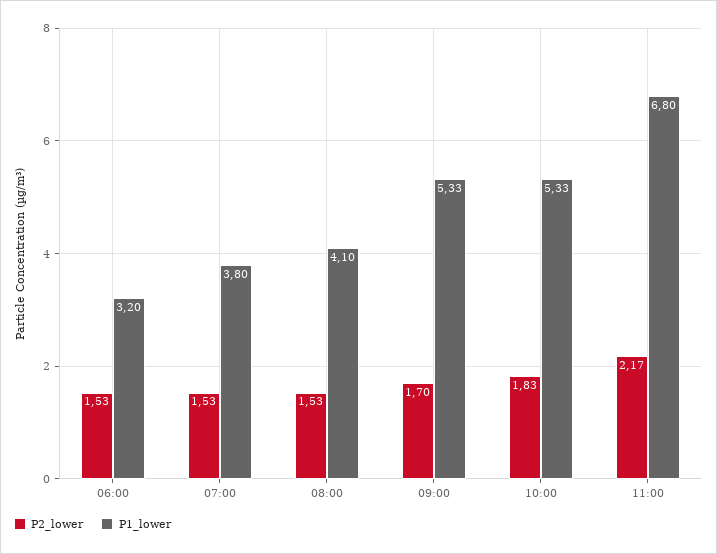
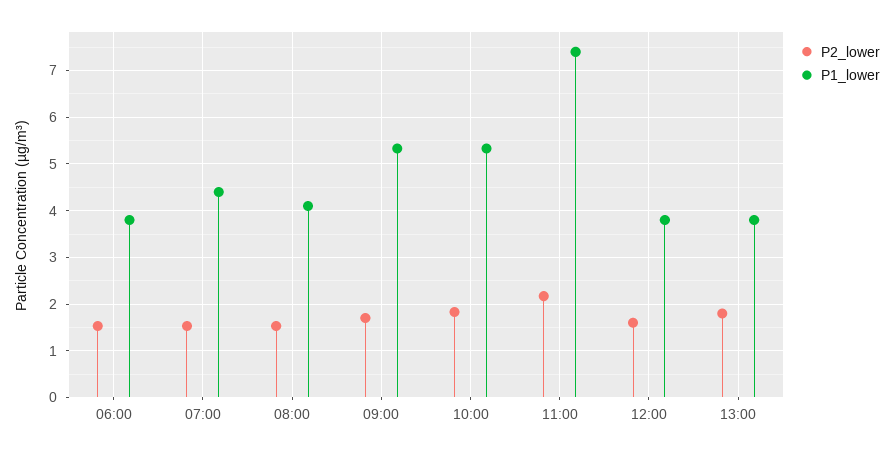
P1_lower, 06:00: 3.2 -> 3.8
P1_lower, 07:00: 3.8 -> 4.4
P1_lower, 11:00: 6.8 -> 7.4
P2_lower, 12:00: none -> 1.6
P1_lower, 12:00: none -> 3.8
P2_lower, 13:00: none -> 1.8
P1_lower, 13:00: none -> 3.8

